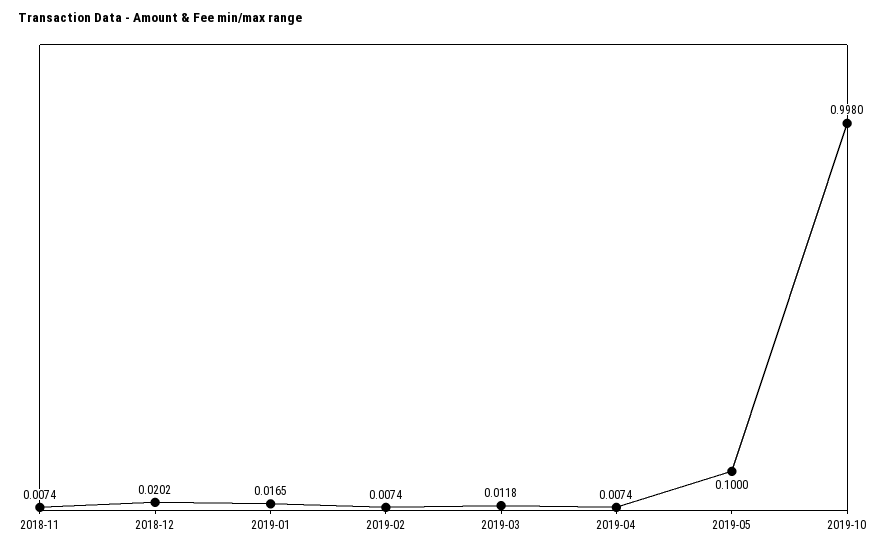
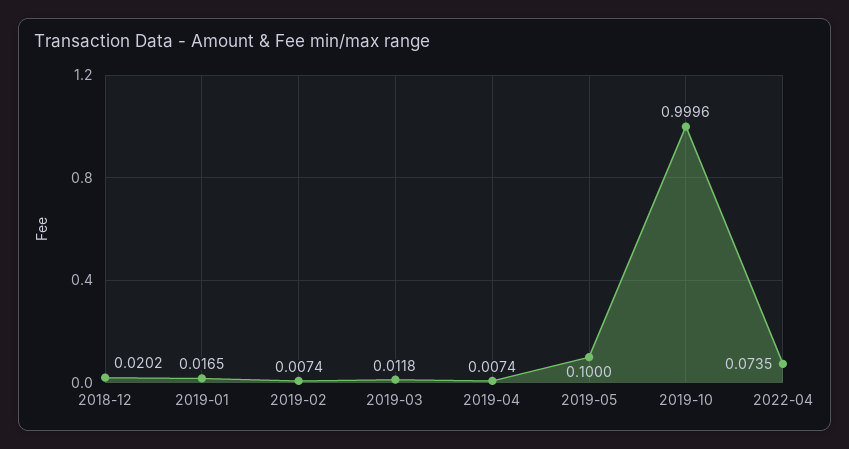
2018-11: 0.0074 -> none
2019-10: 0.998 -> 0.9996
2022-04: none -> 0.0735

